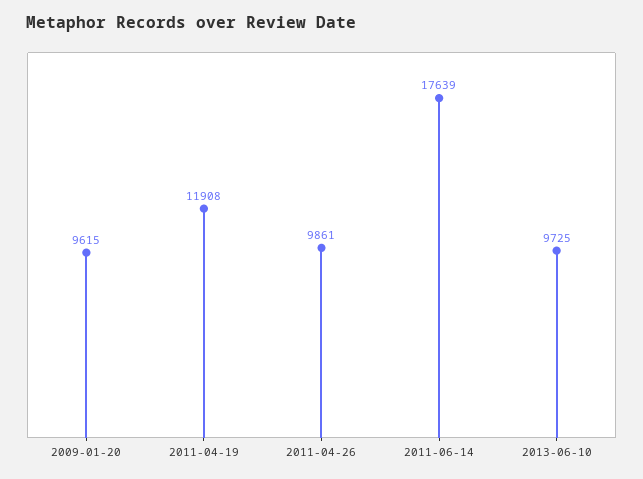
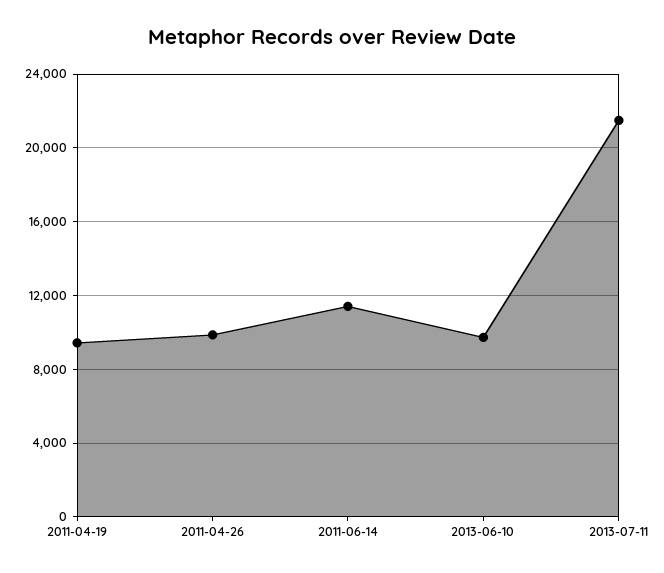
2009-01-20: 9615 -> none
2011-04-19: 11908 -> 9500
2011-06-14: 17639 -> 11500
2013-07-11: none -> 21500

